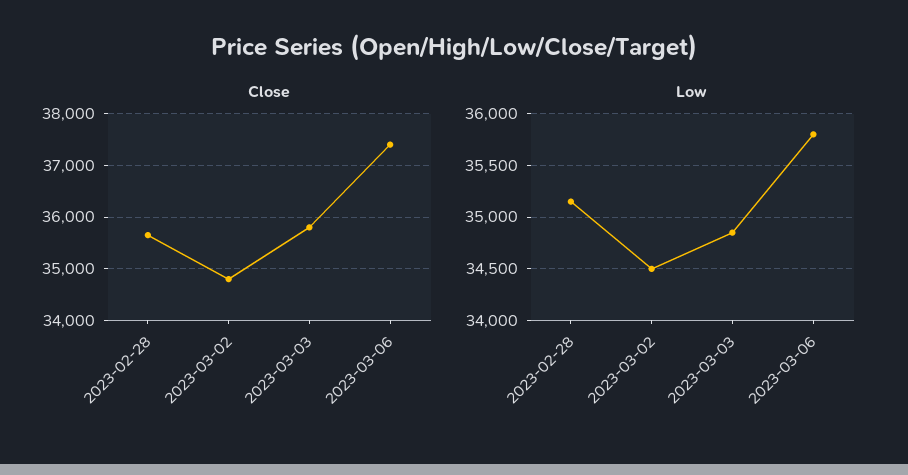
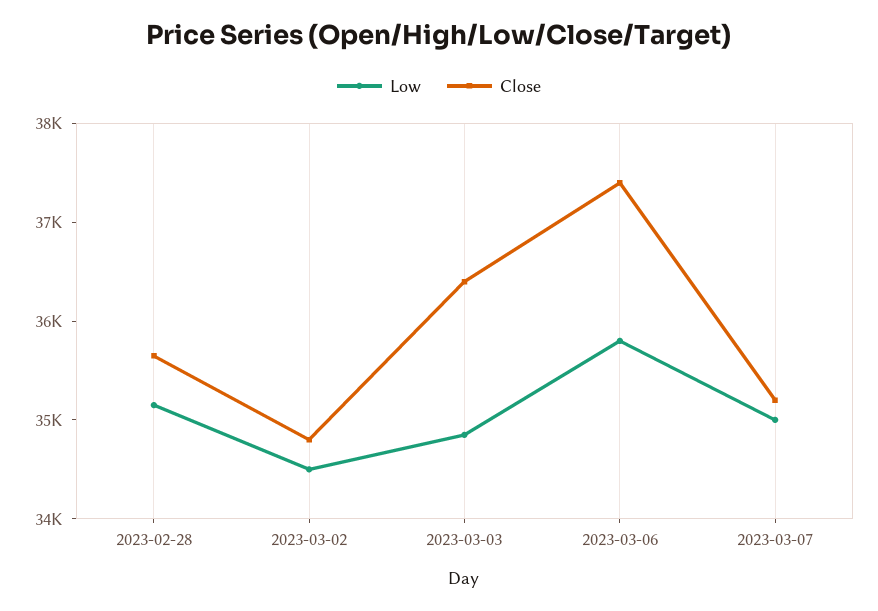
Close, 2023-03-03: 35800 -> 36400
Low, 2023-03-07: none -> 35000
Close, 2023-03-07: none -> 35200

